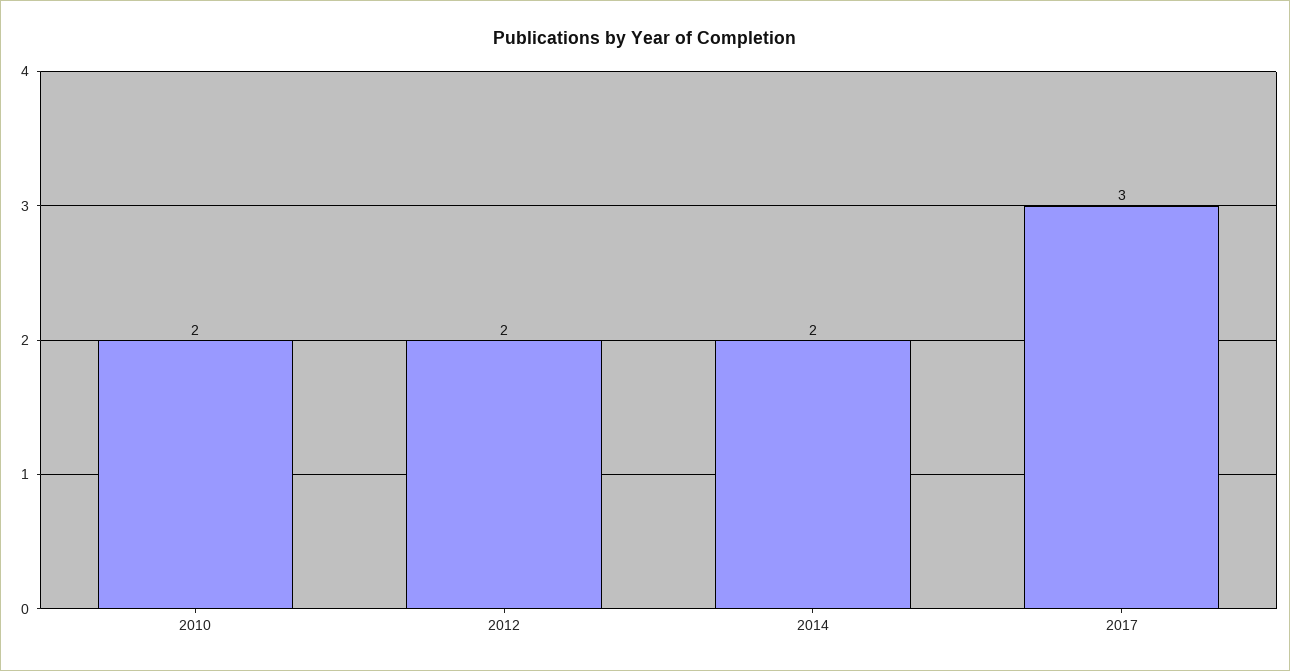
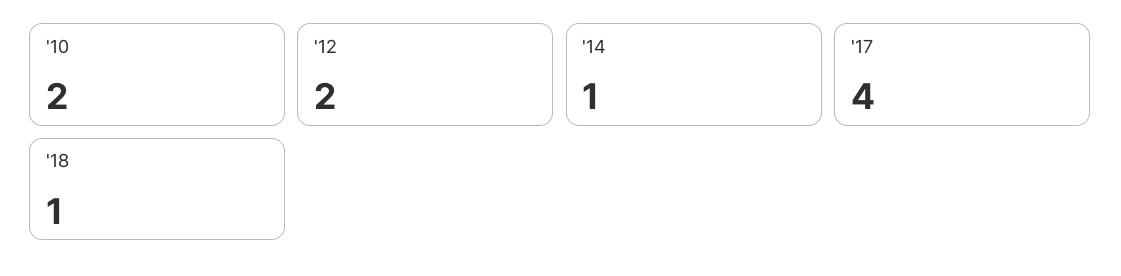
2014: 2 -> 1
2017: 3 -> 4
'18: none -> 1

